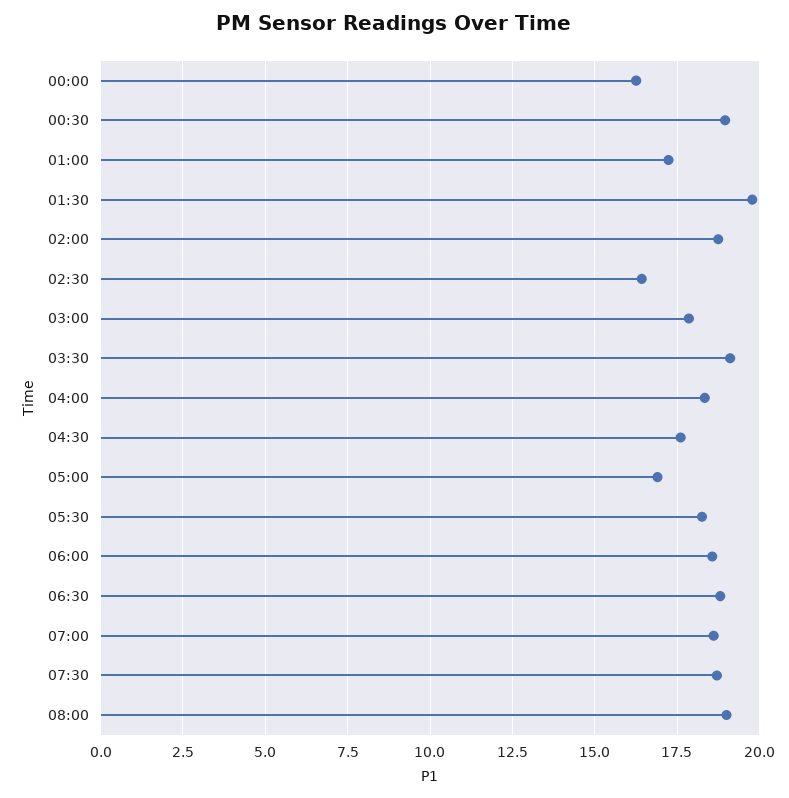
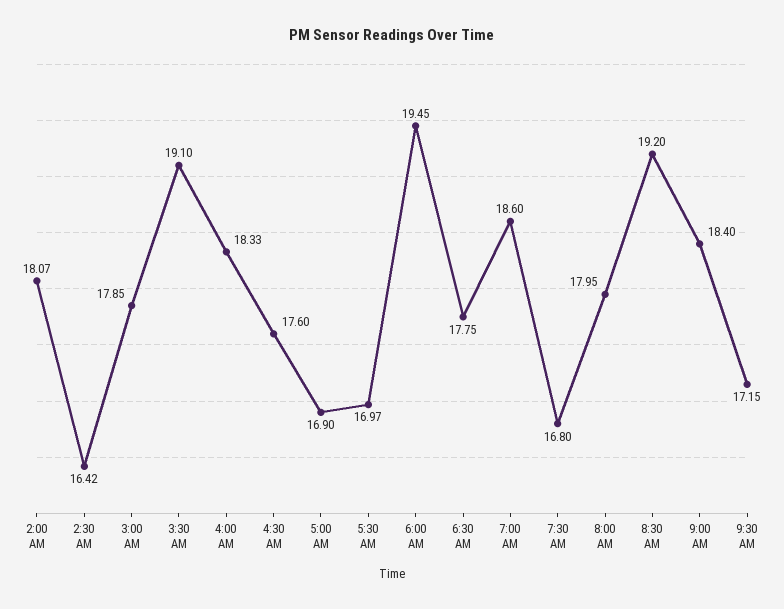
00:00: 16.25 -> none
00:30: 19 -> none
01:00: 17.25 -> none
01:30: 19.75 -> none
02:00: 18.75 -> 18.07
05:30: 18.25 -> 16.97
06:00: 18.5 -> 19.45
06:30: 18.75 -> 17.75
07:30: 18.75 -> 16.8
08:00: 19 -> 17.95
8:30 AM: none -> 19.2
9:00 AM: none -> 18.4
9:30 AM: none -> 17.15

